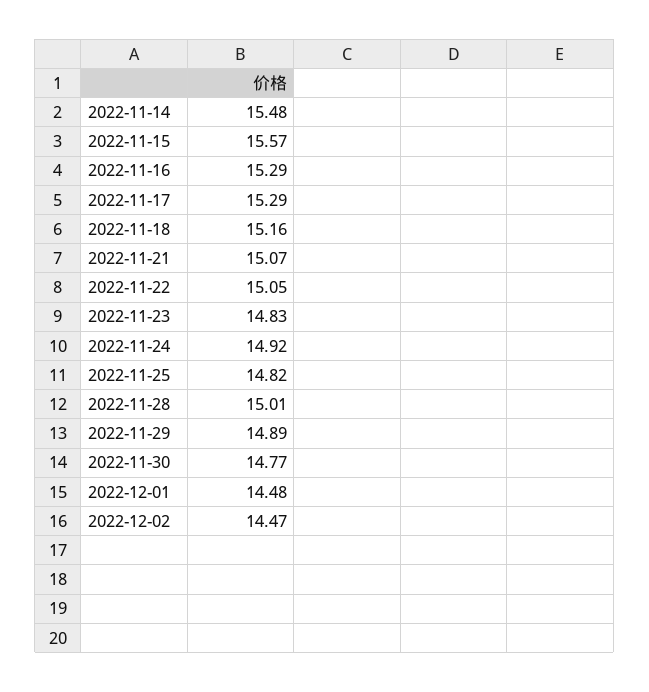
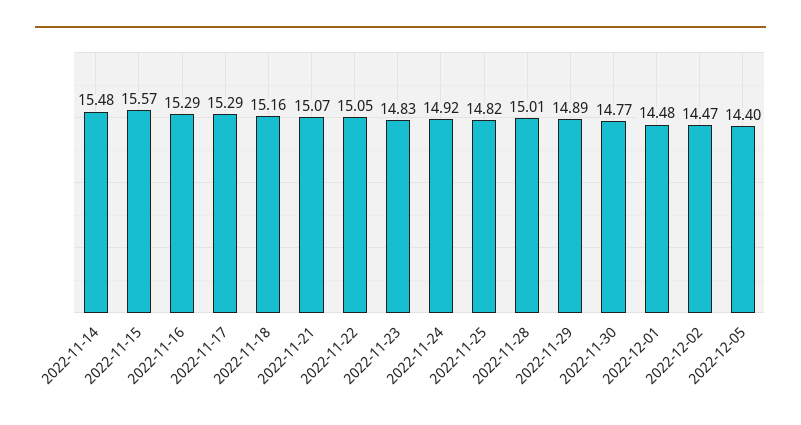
2022-12-05: none -> 14.4

